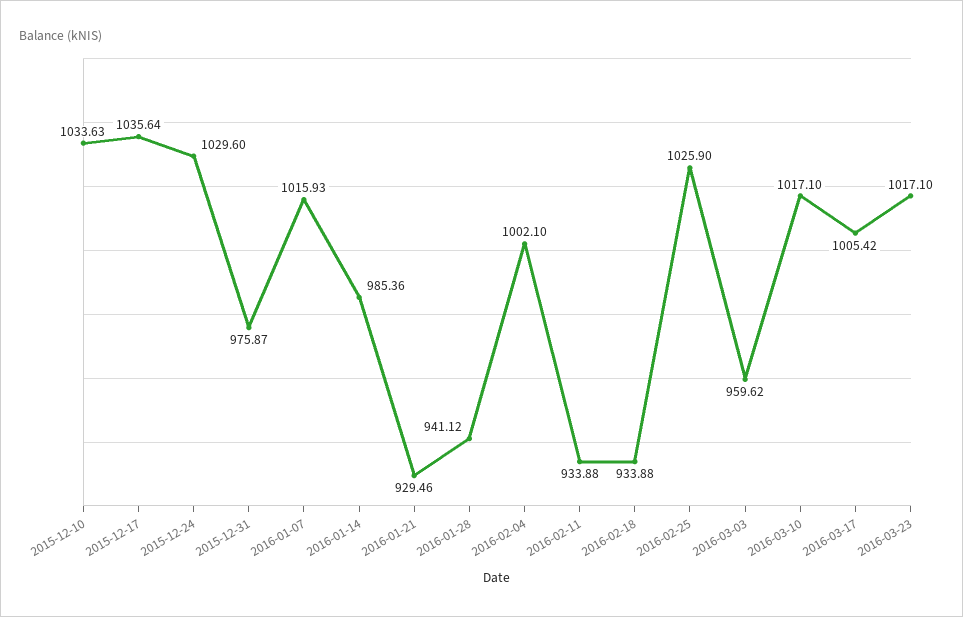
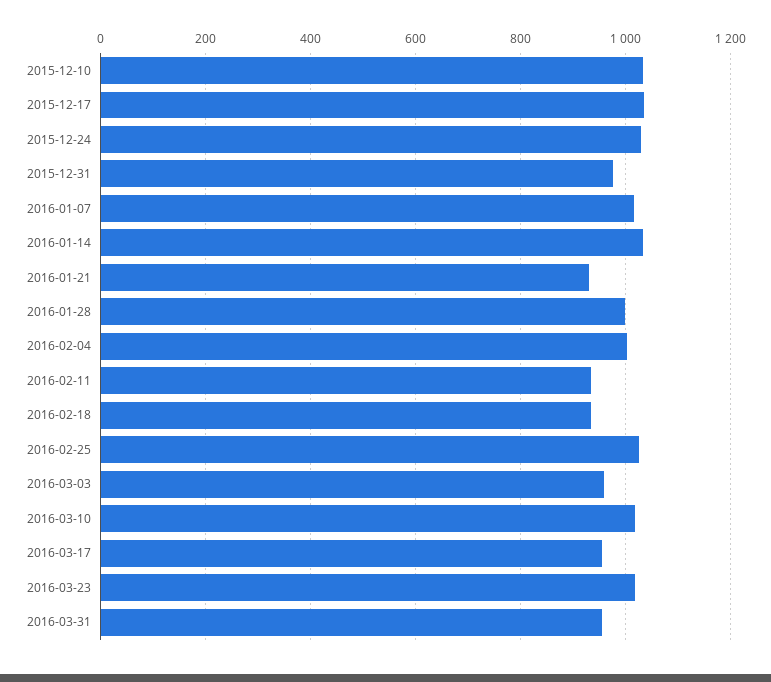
2016-01-14: 985.36 -> 1040
2016-01-28: 941.12 -> 1000
2016-03-17: 1005.42 -> 960
2016-03-31: none -> 960

